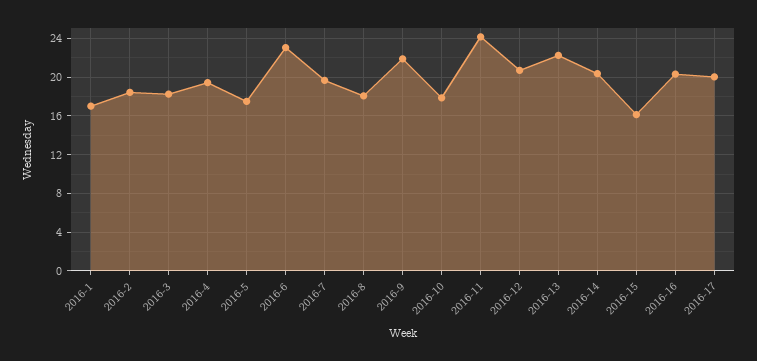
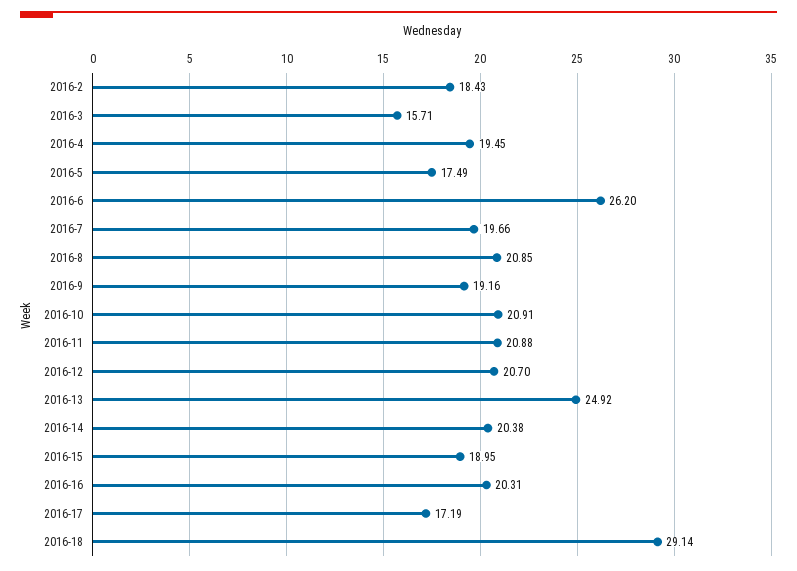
2016-1: 17 -> none
2016-3: 18 -> 15.71
2016-6: 23 -> 26.2
2016-8: 18 -> 20.85
2016-9: 22 -> 19.16
2016-10: 18 -> 20.91
2016-11: 24 -> 20.88
2016-13: 22 -> 24.92
2016-15: 16 -> 18.95
2016-17: 20 -> 17.19
2016-18: none -> 29.14

